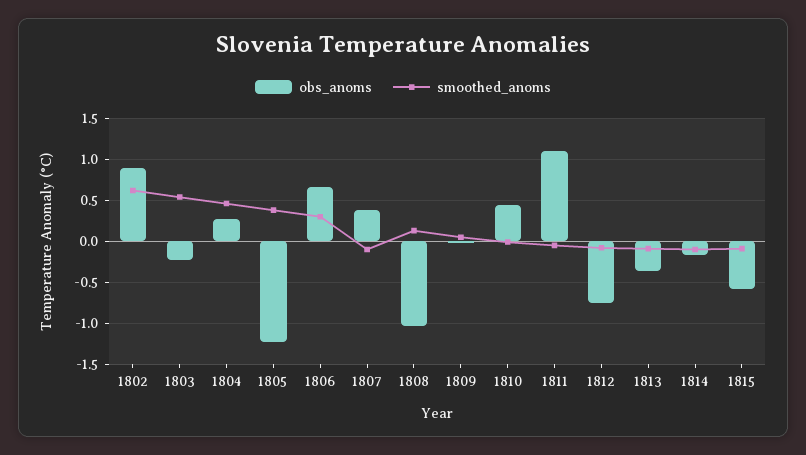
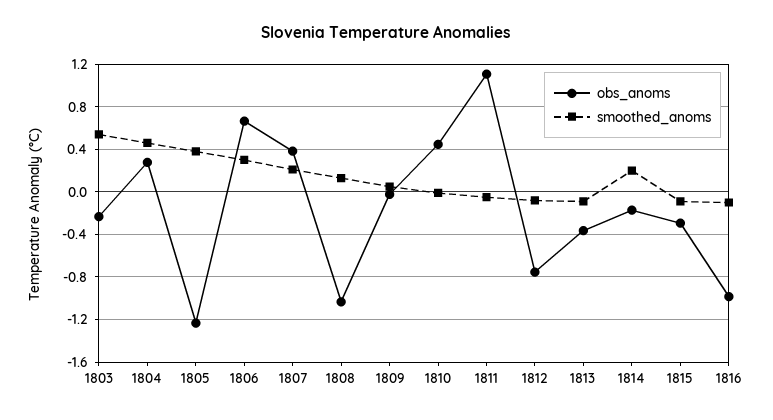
obs_anoms, 1802: 0.9 -> none
smoothed_anoms, 1802: 0.6 -> none
smoothed_anoms, 1807: -0.1 -> 0.2
smoothed_anoms, 1814: -0.1 -> 0.2
obs_anoms, 1815: -0.6 -> -0.3
obs_anoms, 1816: none -> -1
smoothed_anoms, 1816: none -> -0.1

